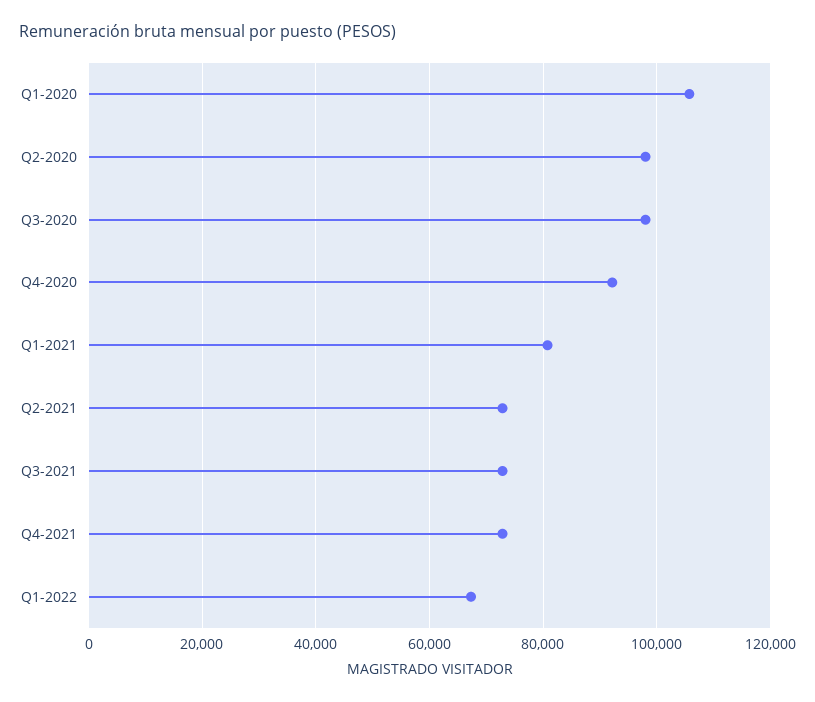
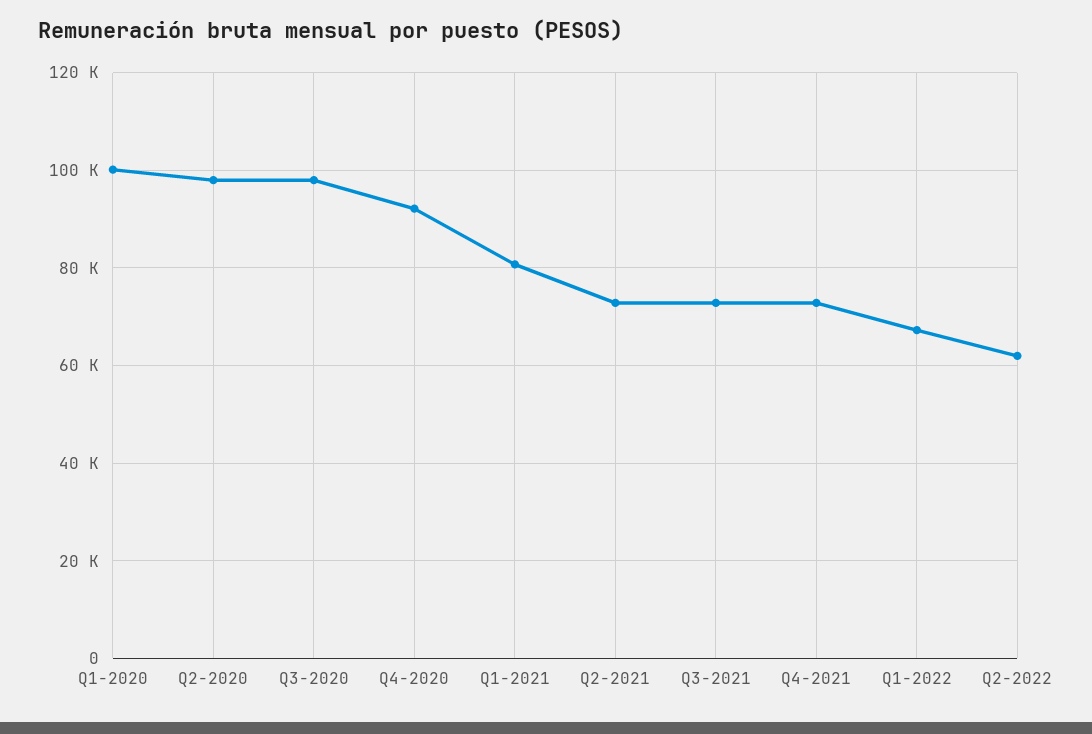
Q1-2020: 106000 -> 100000
Q2-2022: none -> 62000

